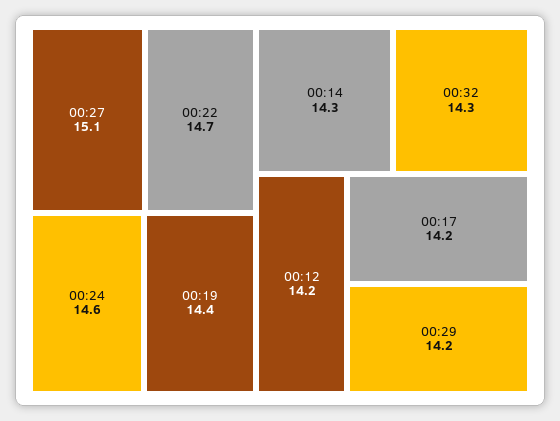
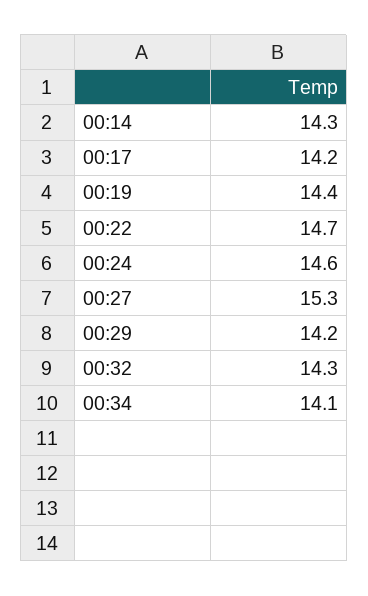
00:27: 15.1 -> 15.3
00:12: 14.2 -> none
00:34: none -> 14.1

